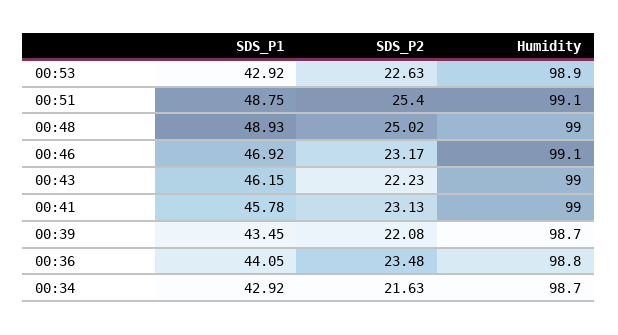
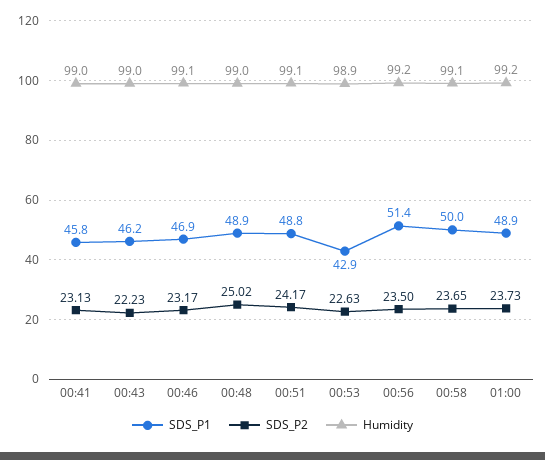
SDS_P2, 00:51: 25.4 -> 24.17
SDS_P1, 00:39: 43.45 -> none
SDS_P2, 00:39: 22.08 -> none
Humidity, 00:39: 98.7 -> none
SDS_P1, 00:36: 44.05 -> none
SDS_P2, 00:36: 23.48 -> none
Humidity, 00:36: 98.8 -> none
SDS_P1, 00:34: 42.92 -> none
SDS_P2, 00:34: 21.63 -> none
Humidity, 00:34: 98.7 -> none
SDS_P1, 00:56: none -> 51.4
SDS_P2, 00:56: none -> 23.5
Humidity, 00:56: none -> 99.2
SDS_P1, 00:58: none -> 50
SDS_P2, 00:58: none -> 23.65
Humidity, 00:58: none -> 99.1
SDS_P1, 01:00: none -> 48.9
SDS_P2, 01:00: none -> 23.73
Humidity, 01:00: none -> 99.2

